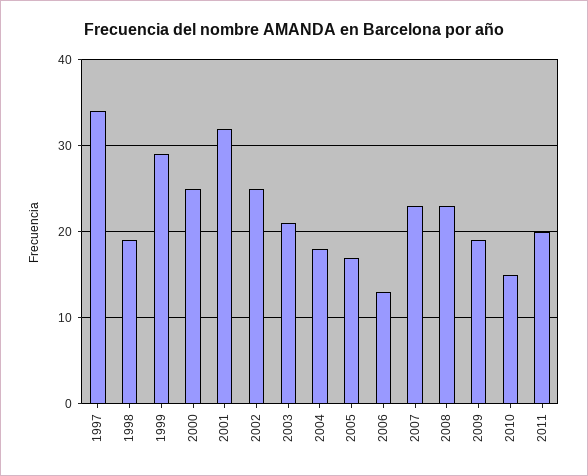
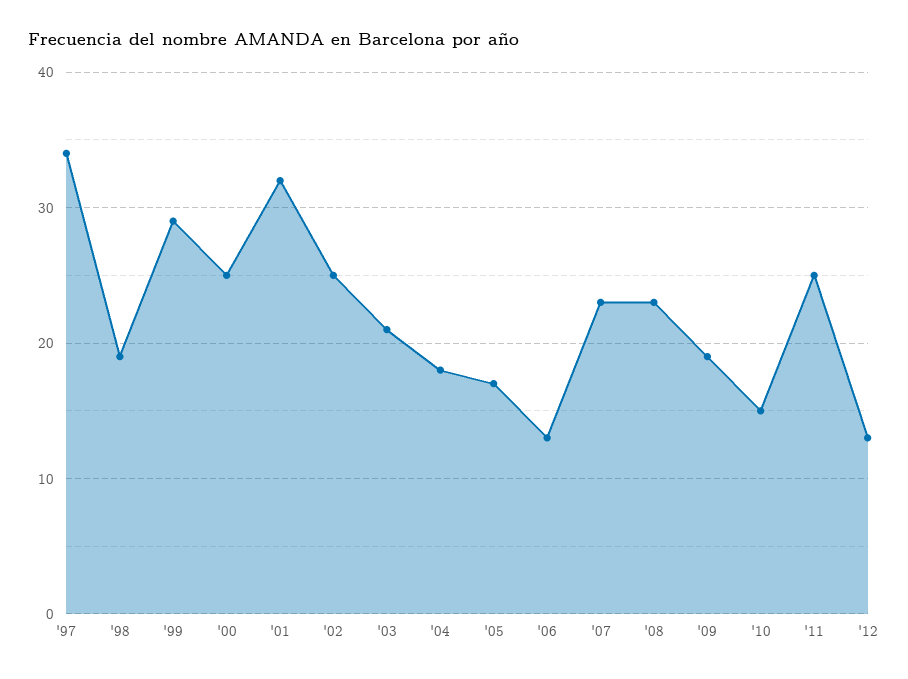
2011: 20 -> 25
'12: none -> 13

